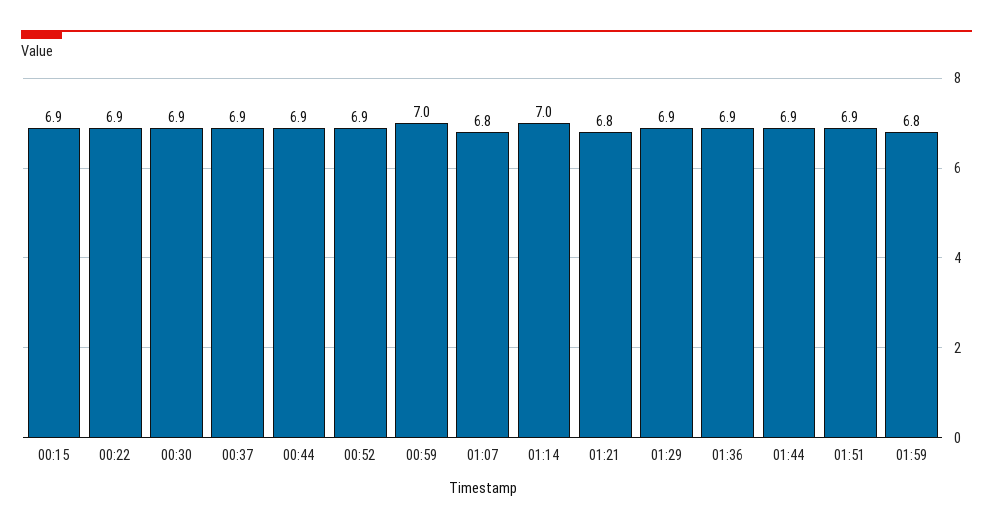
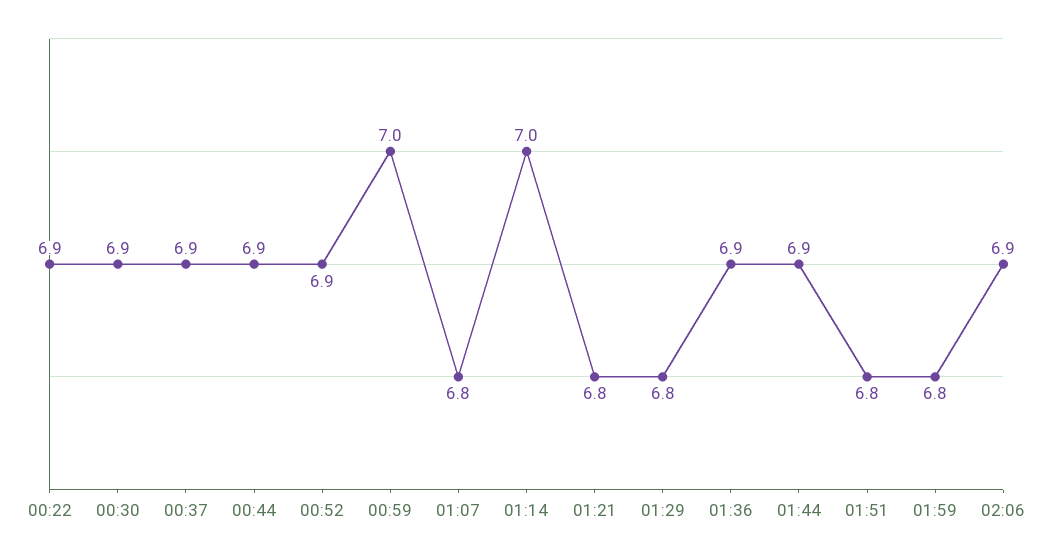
00:15: 6.9 -> none
01:29: 6.9 -> 6.8
01:51: 6.9 -> 6.8
02:06: none -> 6.9

